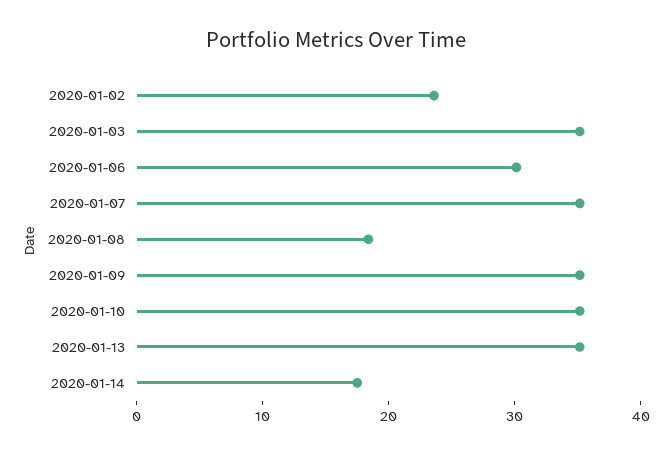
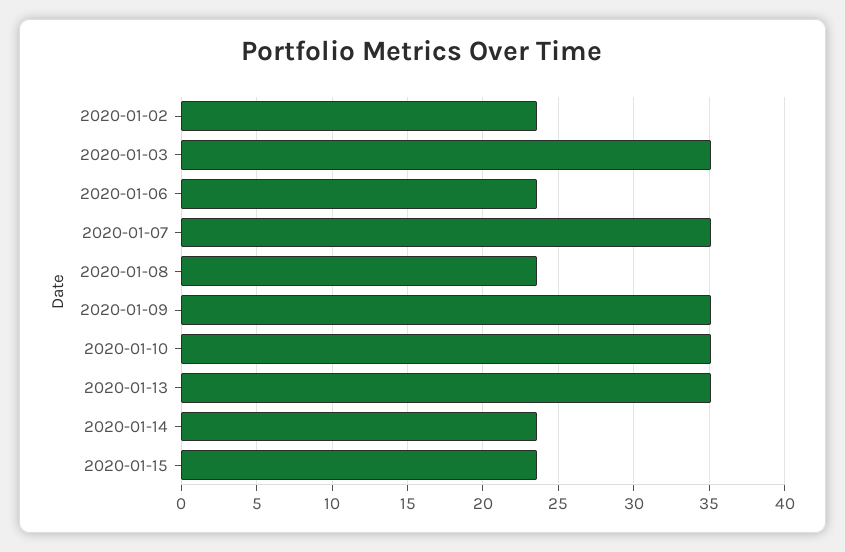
2020-01-06: 30 -> 23.5
2020-01-08: 18 -> 23.5
2020-01-14: 18 -> 23.5
2020-01-15: none -> 23.5

